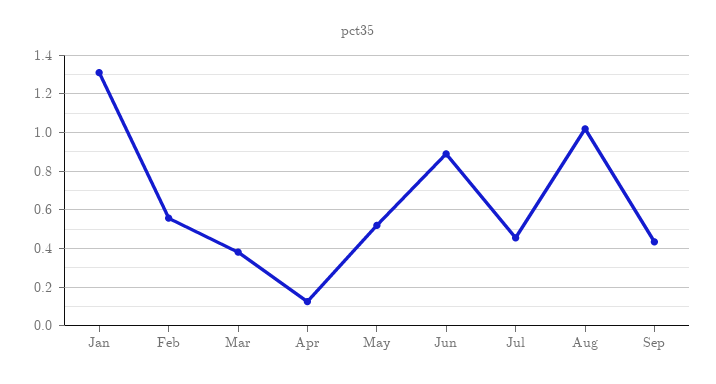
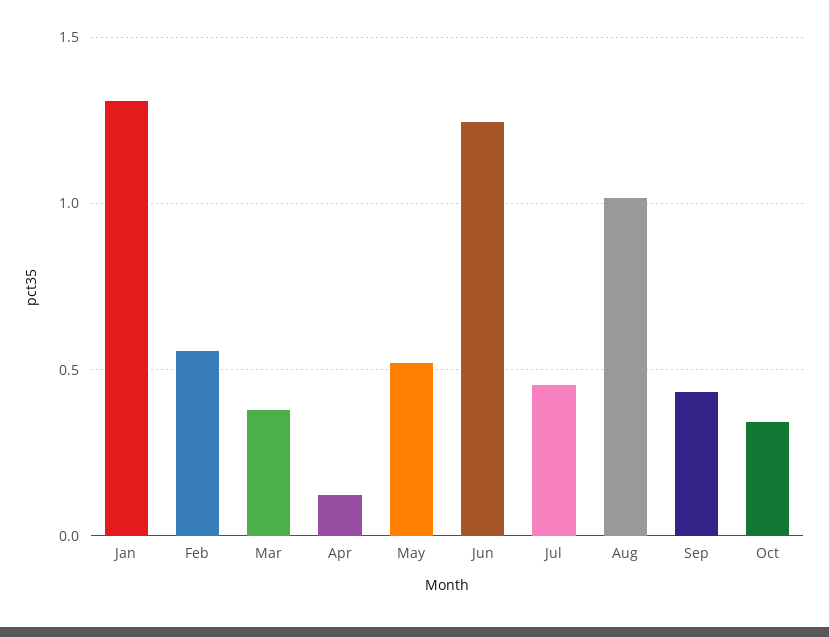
Jun: 0.9 -> 1.25
Oct: none -> 0.35

